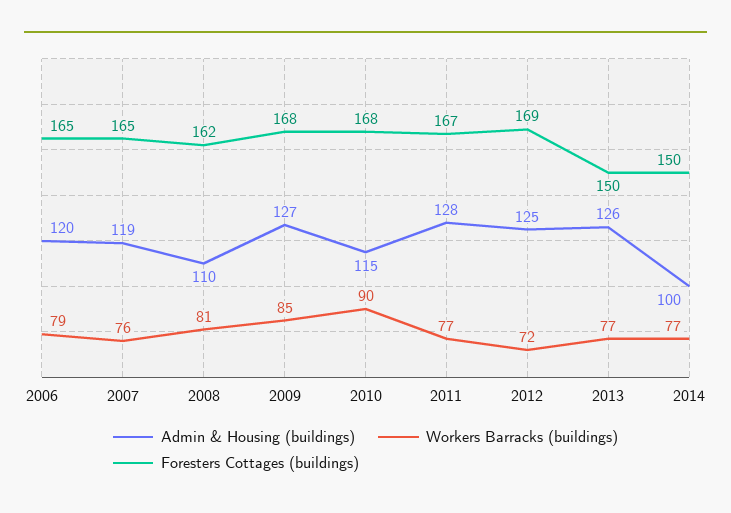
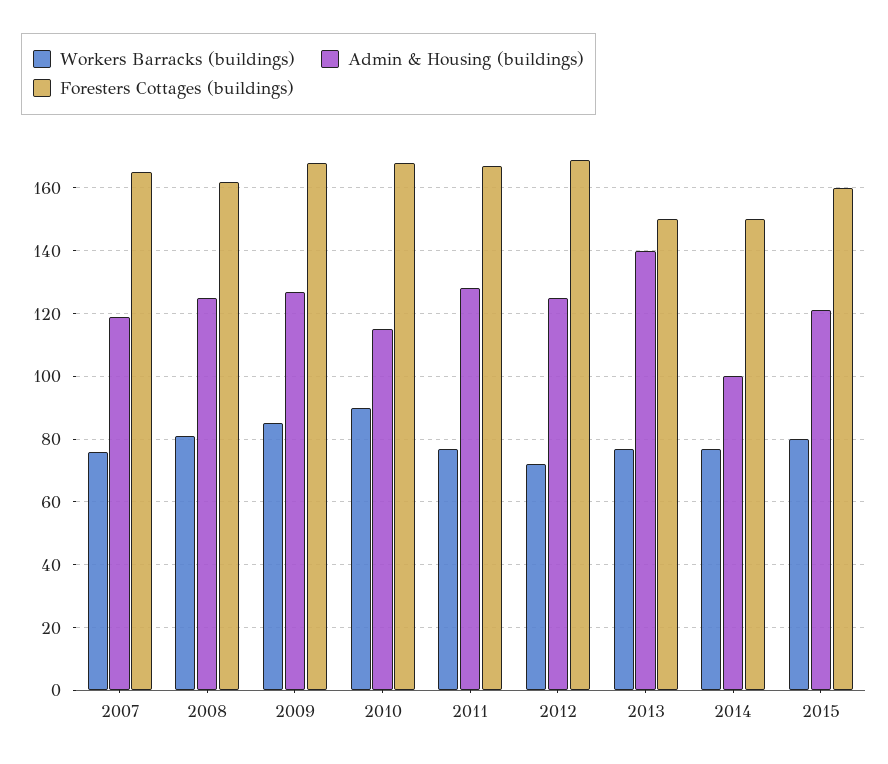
Admin & Housing (buildings), 2006: 120 -> none
Workers Barracks (buildings), 2006: 79 -> none
Foresters Cottages (buildings), 2006: 165 -> none
Admin & Housing (buildings), 2008: 110 -> 125
Admin & Housing (buildings), 2013: 126 -> 140
Workers Barracks (buildings), 2015: none -> 80
Admin & Housing (buildings), 2015: none -> 120
Foresters Cottages (buildings), 2015: none -> 160

